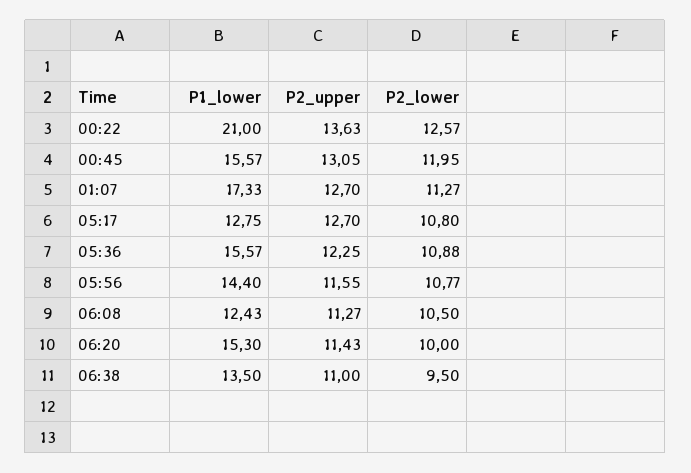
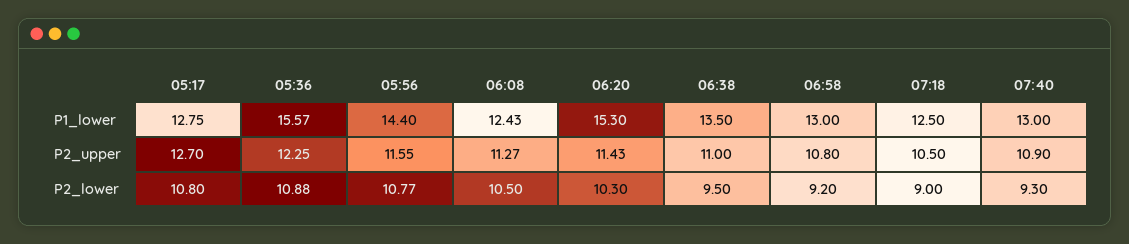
P1_lower, 00:22: 21 -> none
P2_upper, 00:22: 13.63 -> none
P2_lower, 00:22: 12.57 -> none
P1_lower, 00:45: 15.57 -> none
P2_upper, 00:45: 13.05 -> none
P2_lower, 00:45: 11.95 -> none
P1_lower, 01:07: 17.33 -> none
P2_upper, 01:07: 12.7 -> none
P2_lower, 01:07: 11.27 -> none
P2_lower, 06:20: 10 -> 10.3
P1_lower, 06:58: none -> 13
P1_lower, 07:18: none -> 12.5
P1_lower, 07:40: none -> 13
P2_upper, 06:58: none -> 10.8
P2_upper, 07:18: none -> 10.5
P2_upper, 07:40: none -> 10.9
P2_lower, 06:58: none -> 9.2
P2_lower, 07:18: none -> 9
P2_lower, 07:40: none -> 9.3

